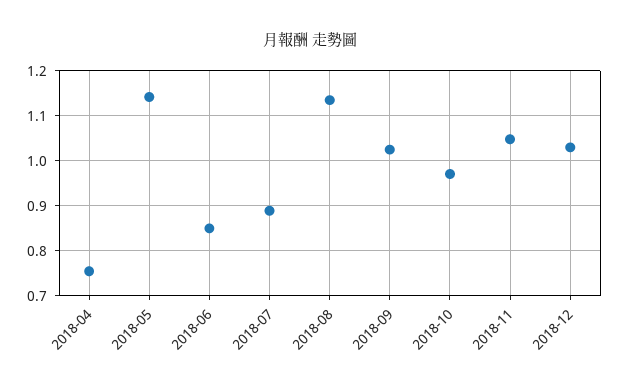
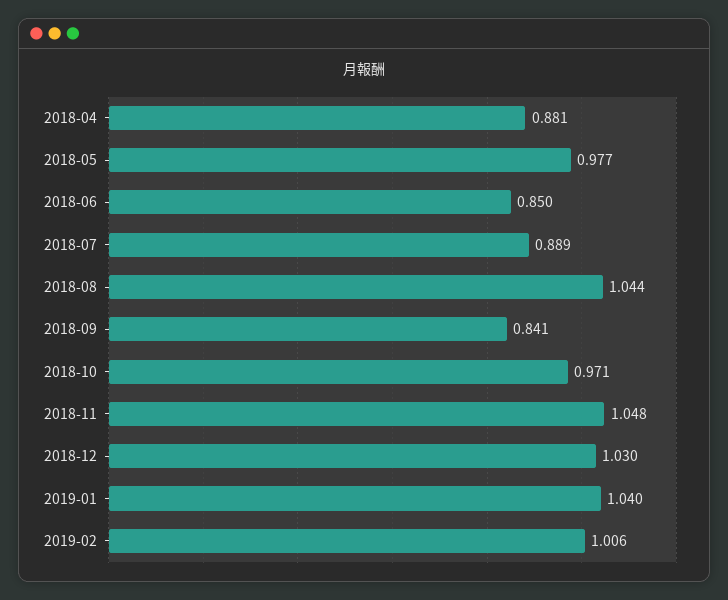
2018-04: 0.76 -> 0.881
2018-05: 1.14 -> 0.977
2018-08: 1.14 -> 1.044
2018-09: 1.02 -> 0.841
2019-01: none -> 1.04
2019-02: none -> 1.006

